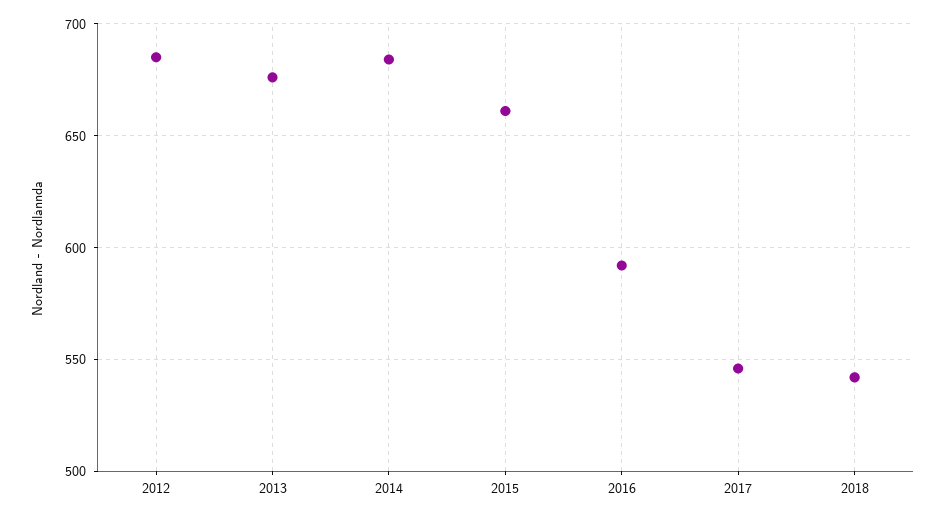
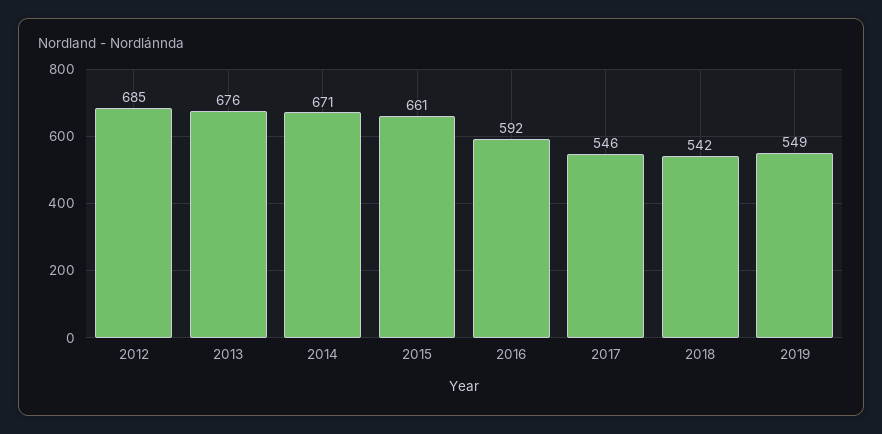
2014: 685 -> 671
2019: none -> 549

